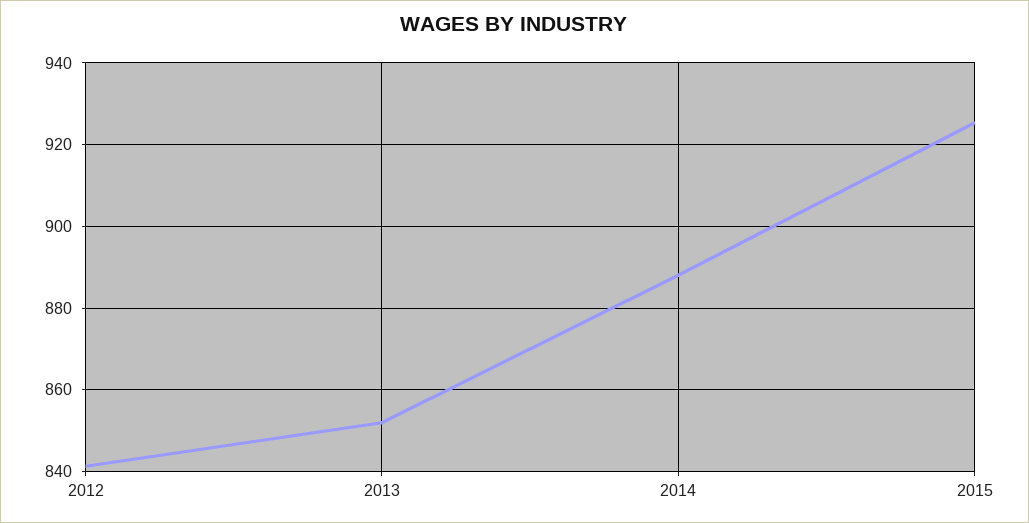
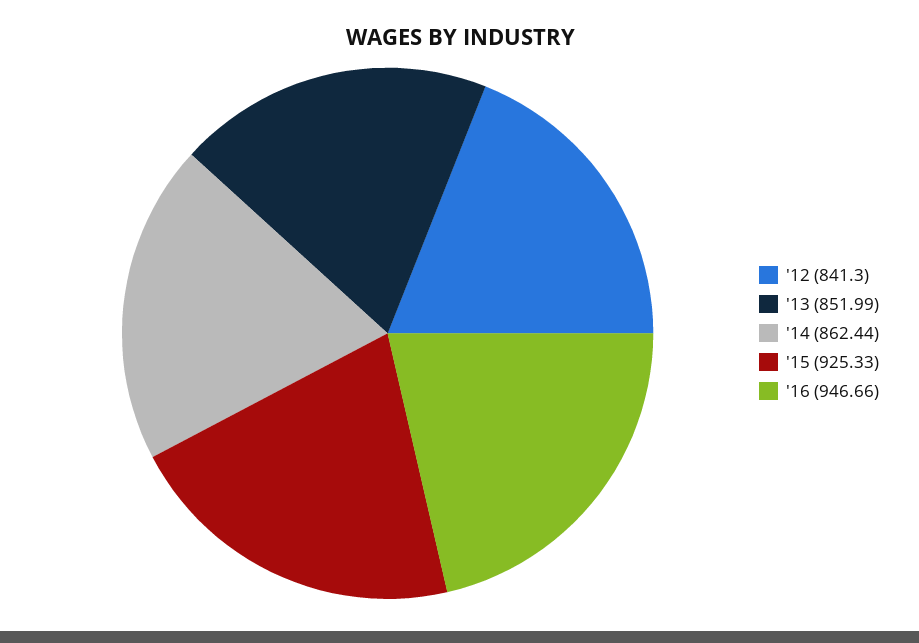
2014: 888 -> 862.44
'16: none -> 946.66

